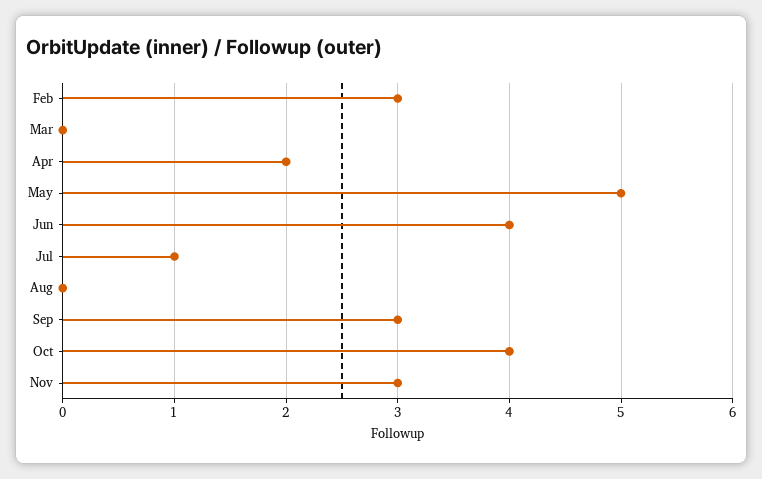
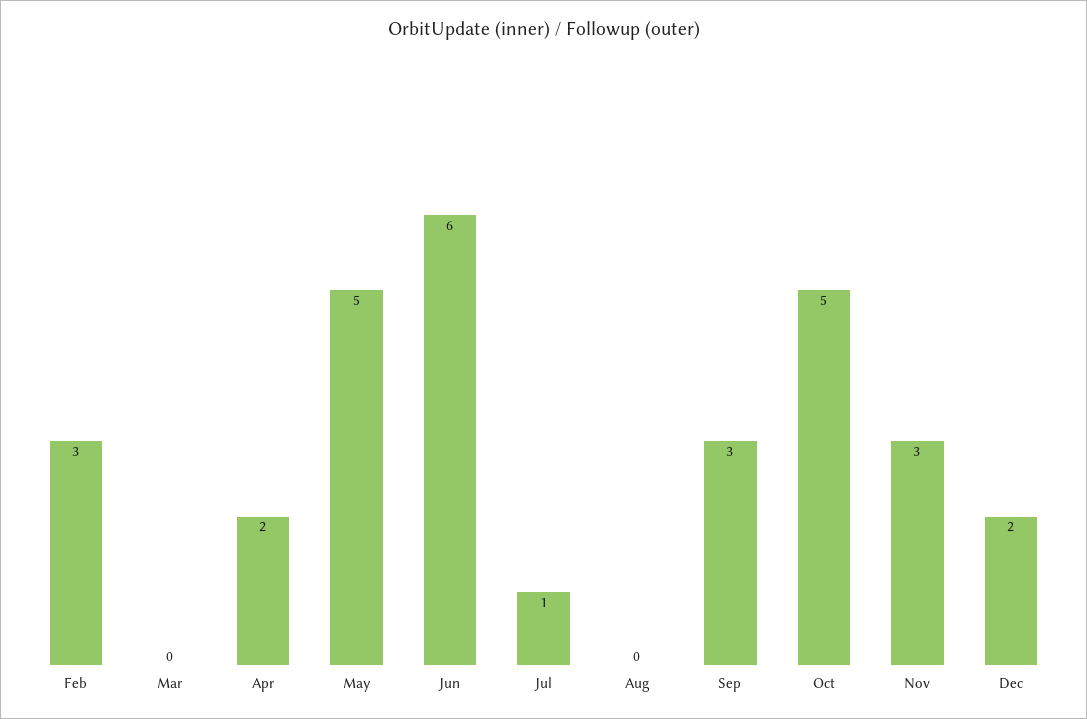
Jun: 4 -> 6
Oct: 4 -> 5
Dec: none -> 2

